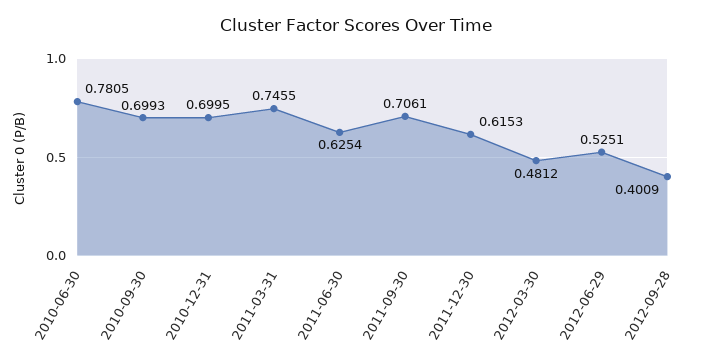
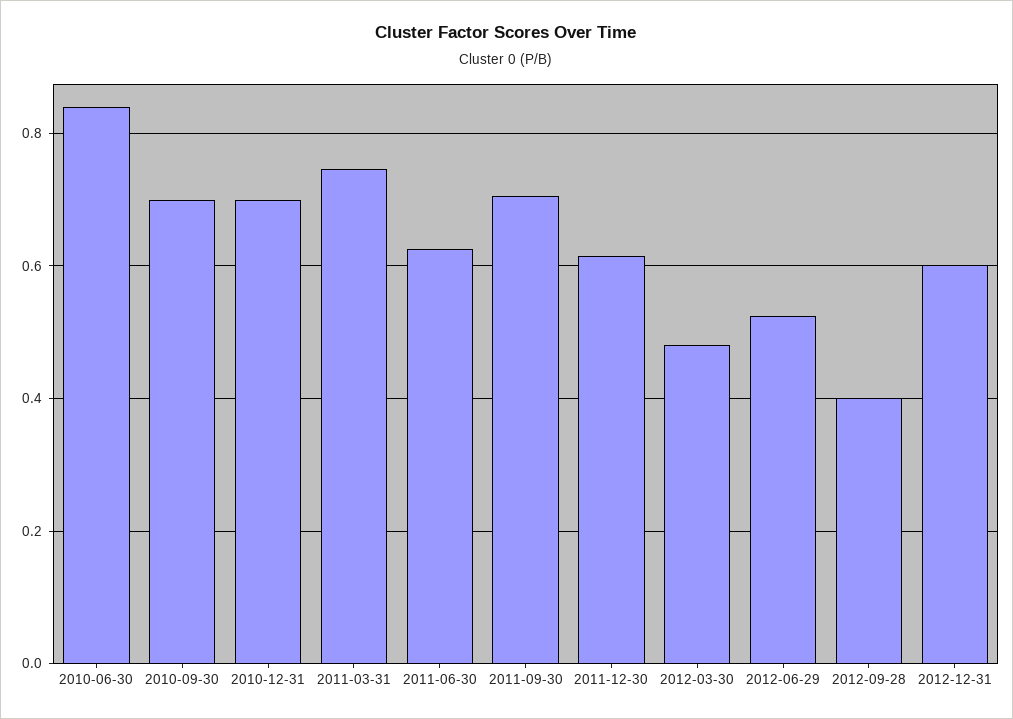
2010-06-30: 0.7805 -> 0.84
2012-12-31: none -> 0.6

